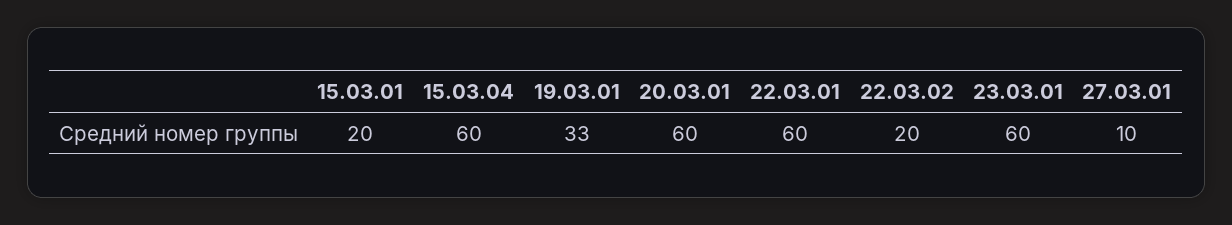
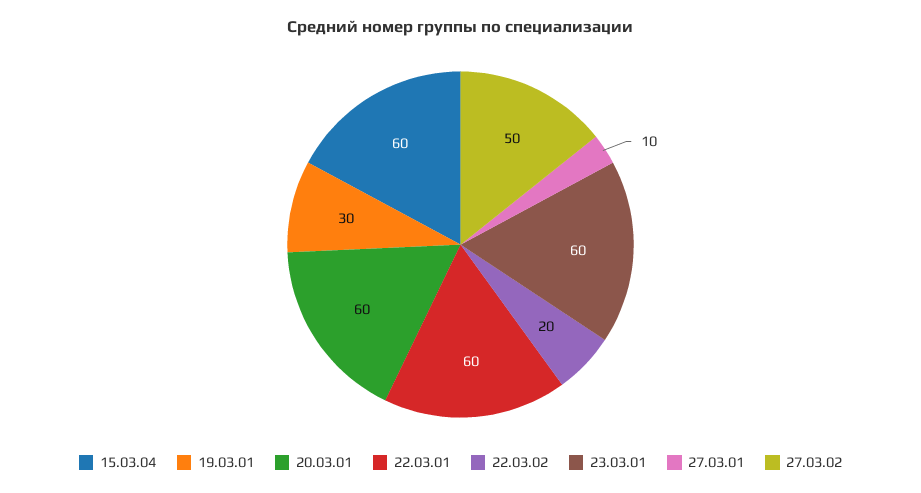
15.03.01: 20 -> none
19.03.01: 33 -> 30
27.03.02: none -> 50

